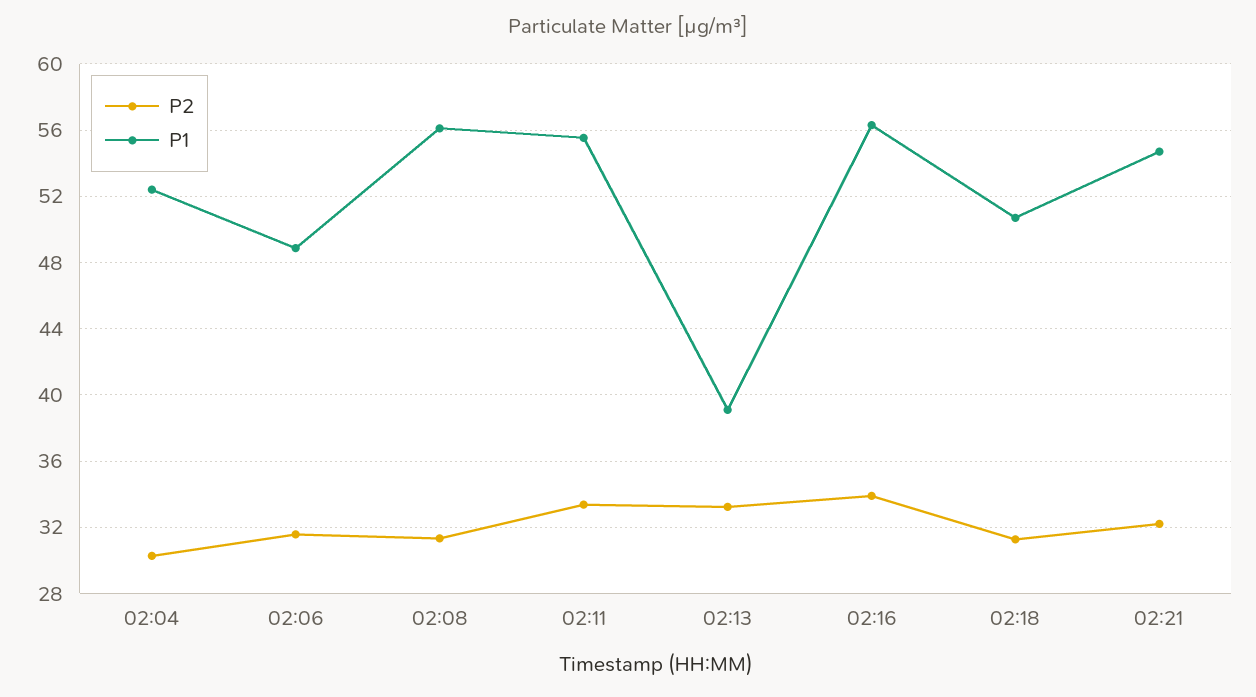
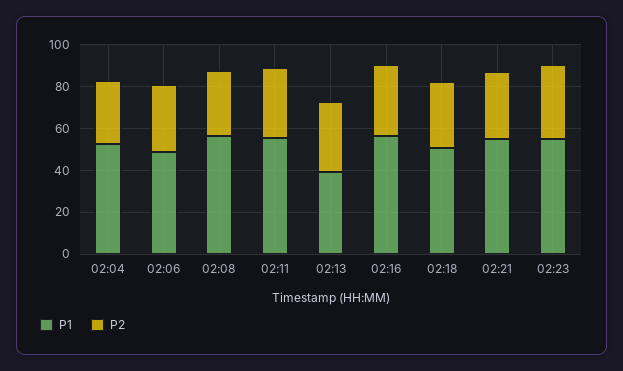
P1, 02:23: none -> 55
P2, 02:23: none -> 35

